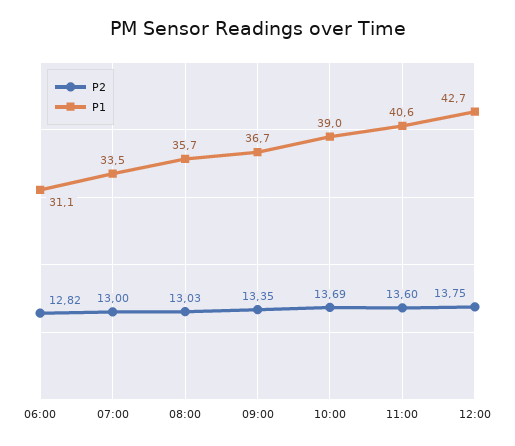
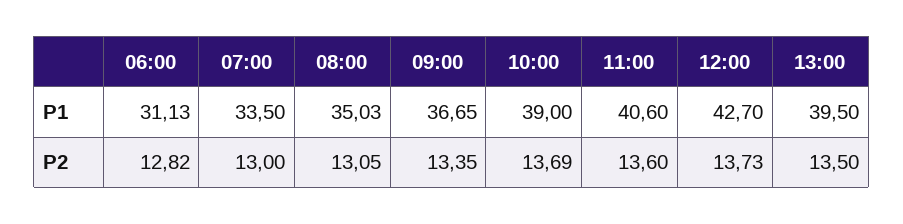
P2, 08:00: 13.03 -> 13.05
P1, 08:00: 35.7 -> 35.03
P2, 12:00: 13.75 -> 13.73
P1, 13:00: none -> 39.5
P2, 13:00: none -> 13.5

